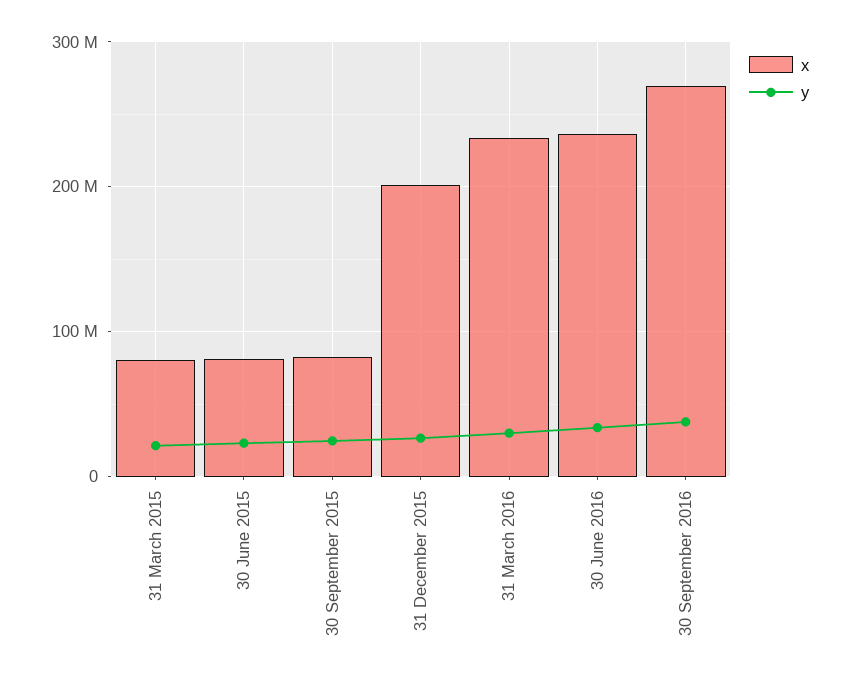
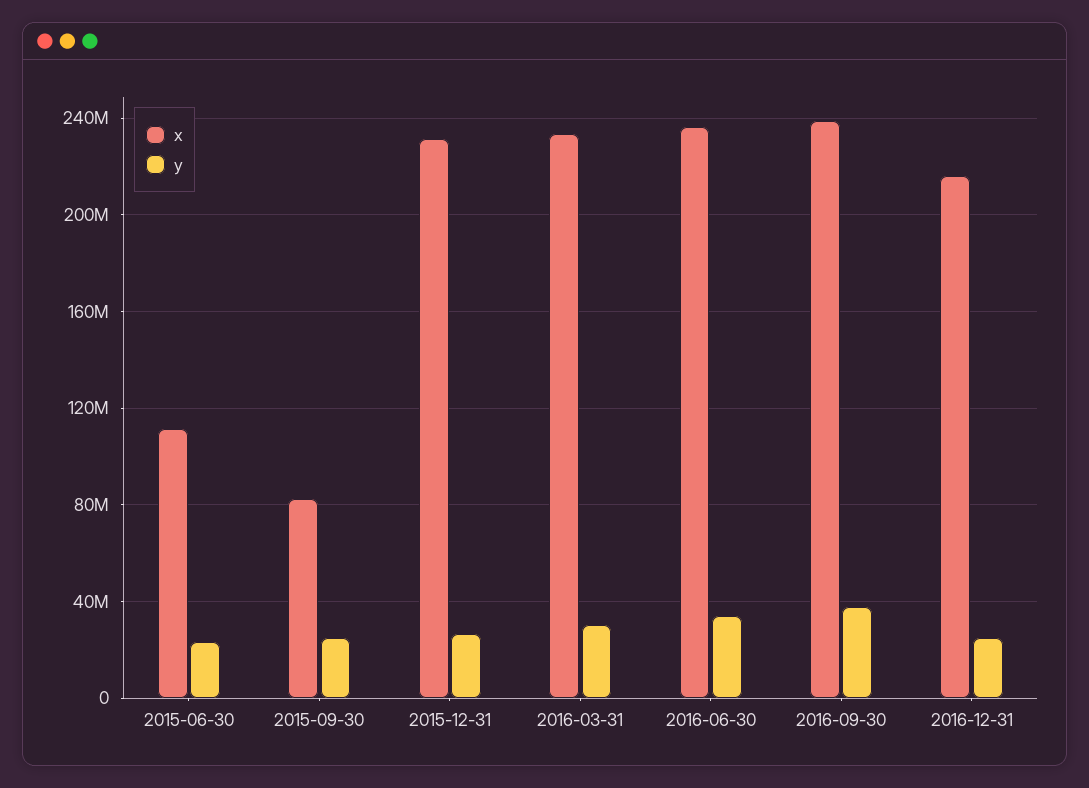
x, 31 March 2015: 80000000 -> none
y, 31 March 2015: 20000000 -> none
x, 30 June 2015: 80000000 -> 110000000
x, 31 December 2015: 200000000 -> 230000000
x, 30 September 2016: 270000000 -> 240000000
x, 2016-12-31: none -> 215000000
y, 2016-12-31: none -> 25000000

